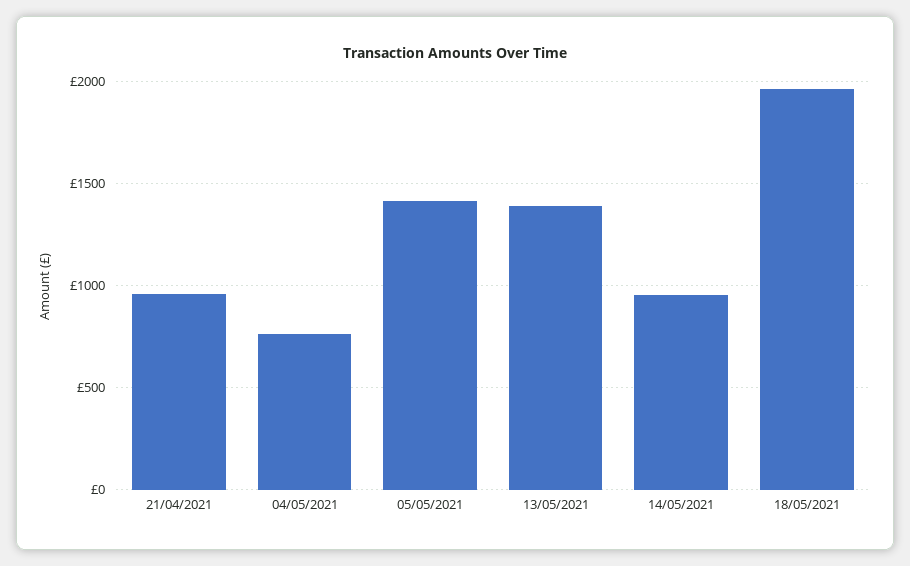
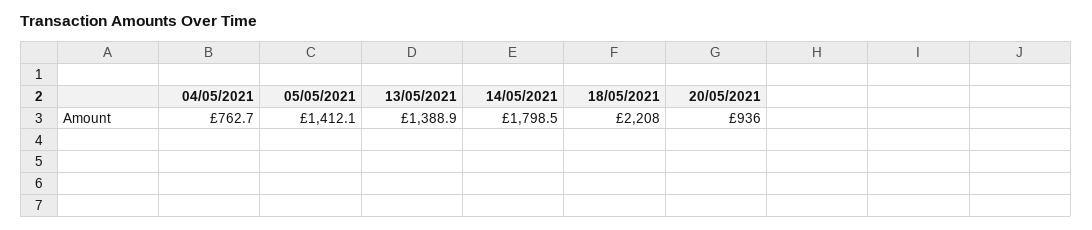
21/04/2021: 950 -> none
14/05/2021: 950 -> 1798.5
18/05/2021: 1950 -> 2208
20/05/2021: none -> 936

